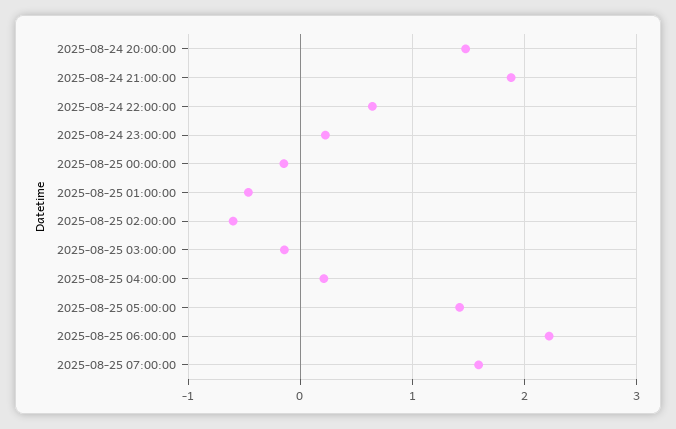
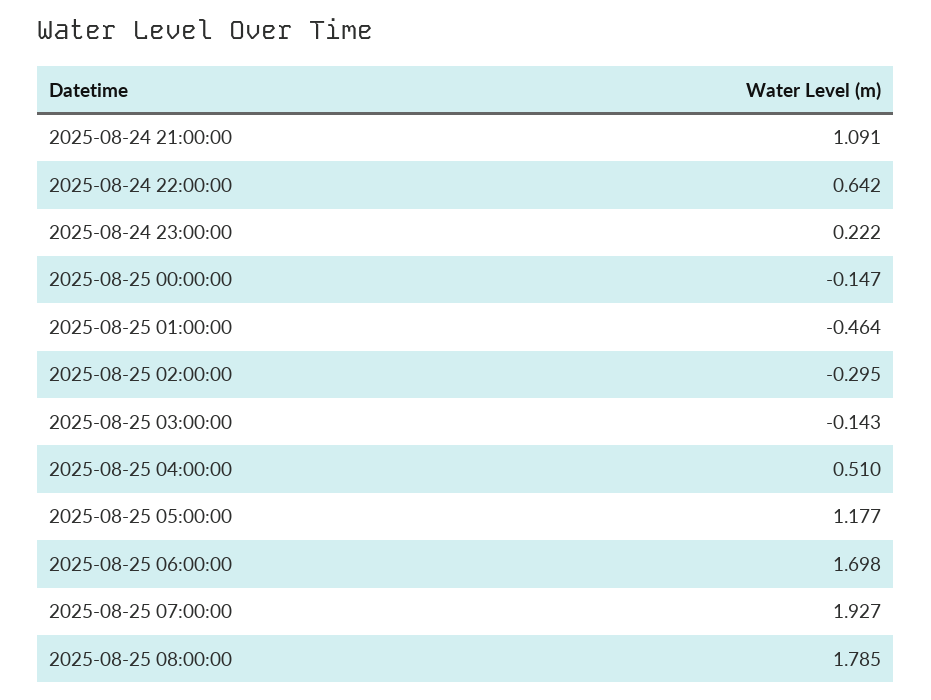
2025-08-24 20:00:00: 1.5 -> none
2025-08-24 21:00:00: 1.9 -> 1.091
2025-08-25 02:00:00: -0.6 -> -0.295
2025-08-25 04:00:00: 0.2 -> 0.51
2025-08-25 05:00:00: 1.4 -> 1.177
2025-08-25 06:00:00: 2.2 -> 1.698
2025-08-25 07:00:00: 1.6 -> 1.927
2025-08-25 08:00:00: none -> 1.785

